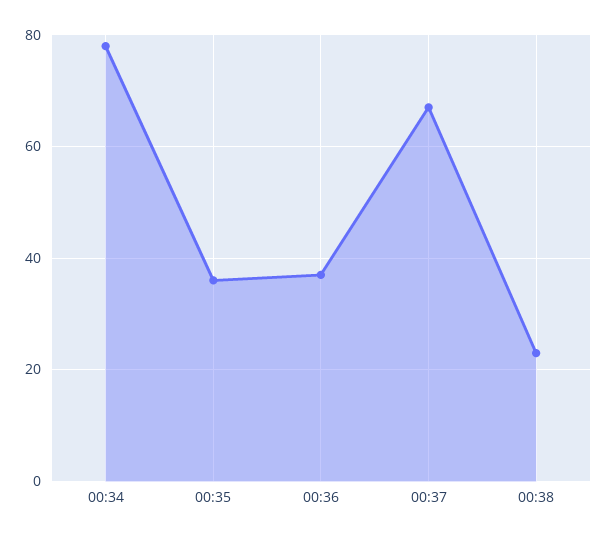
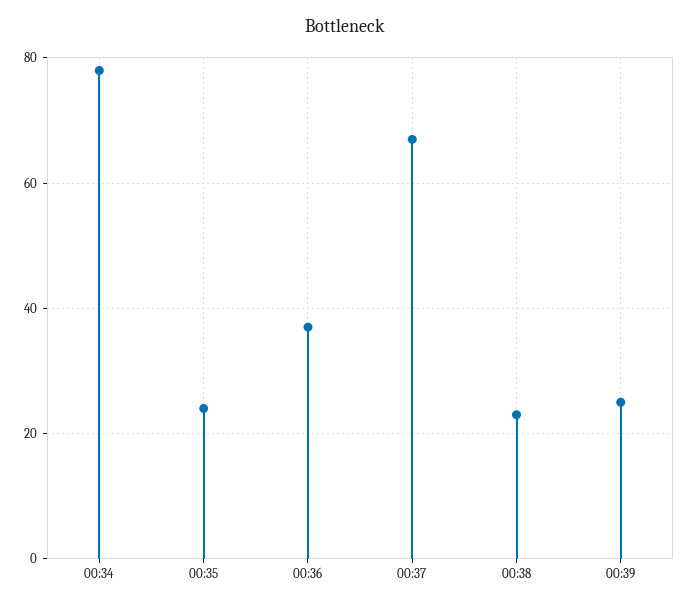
00:35: 35 -> 25
00:39: none -> 25

